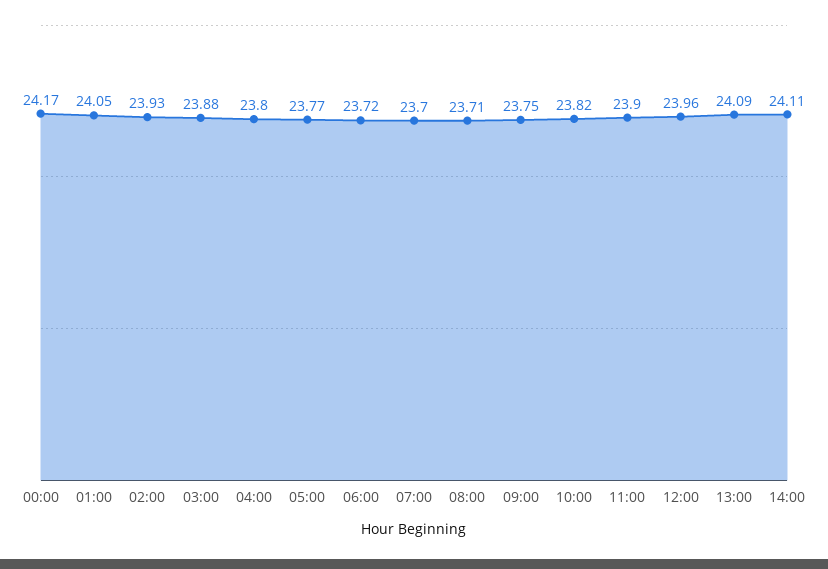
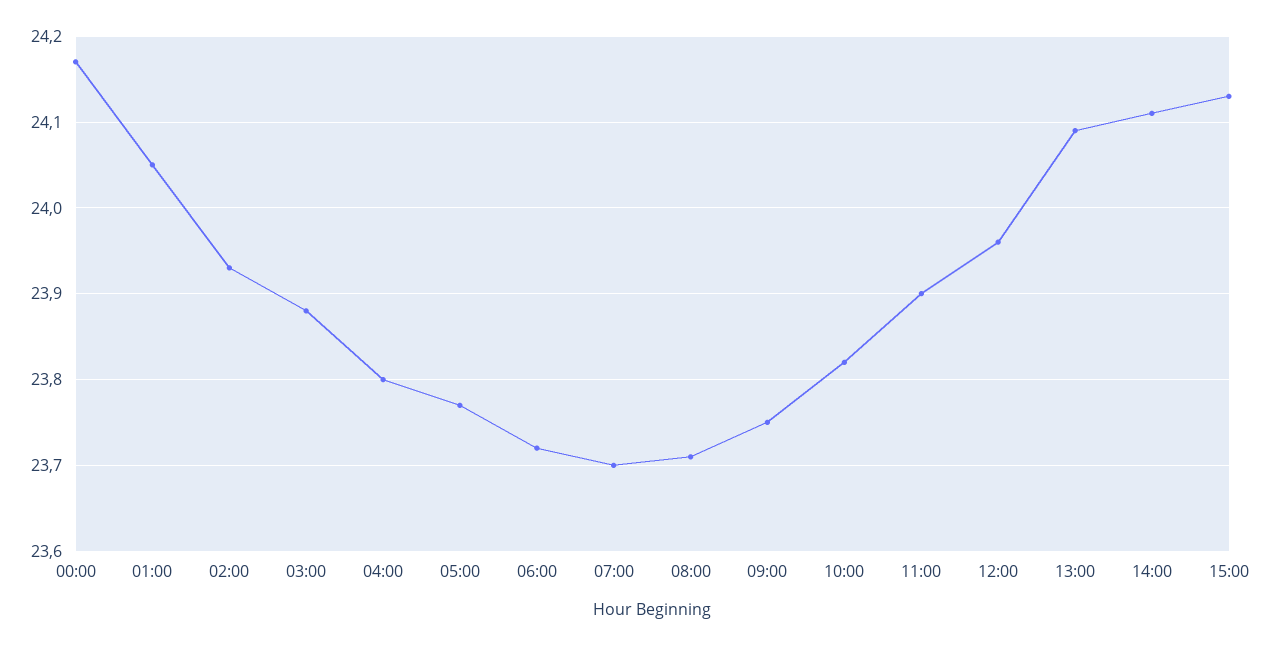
15:00: none -> 24.13

